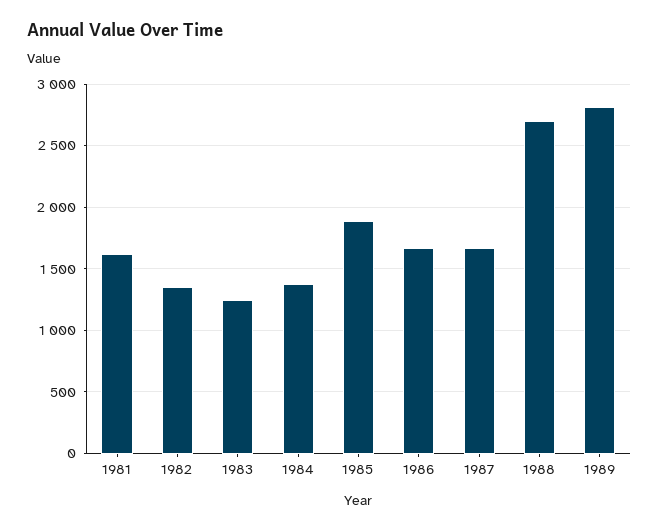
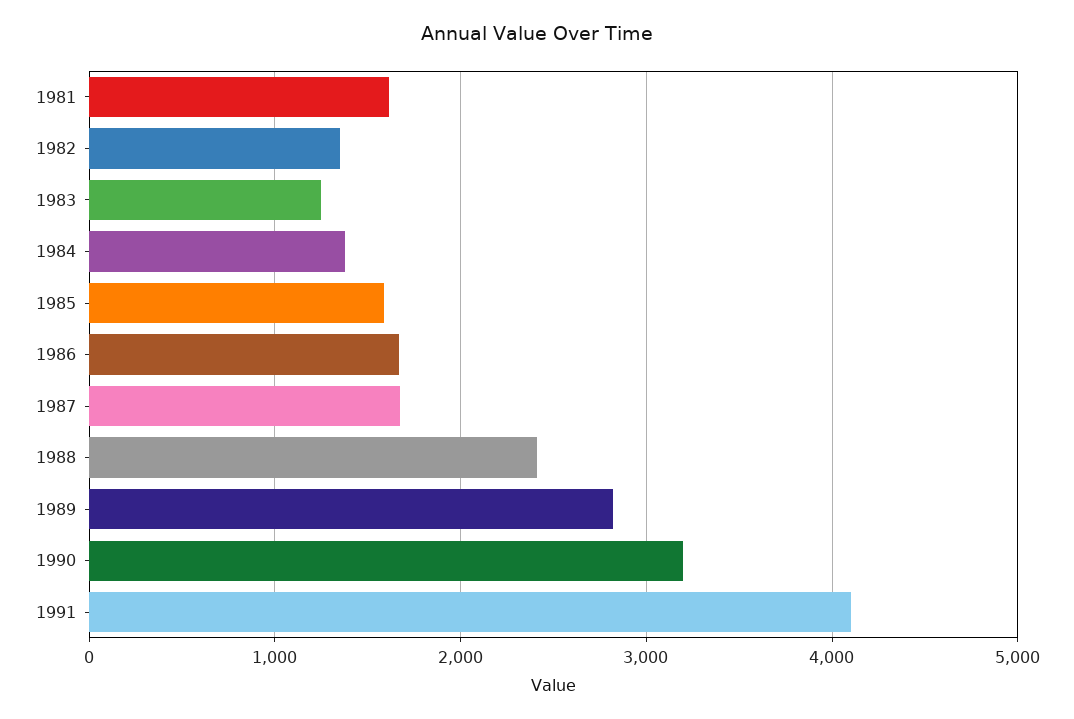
1985: 1900 -> 1600
1988: 2700 -> 2400
1990: none -> 3200
1991: none -> 4100

